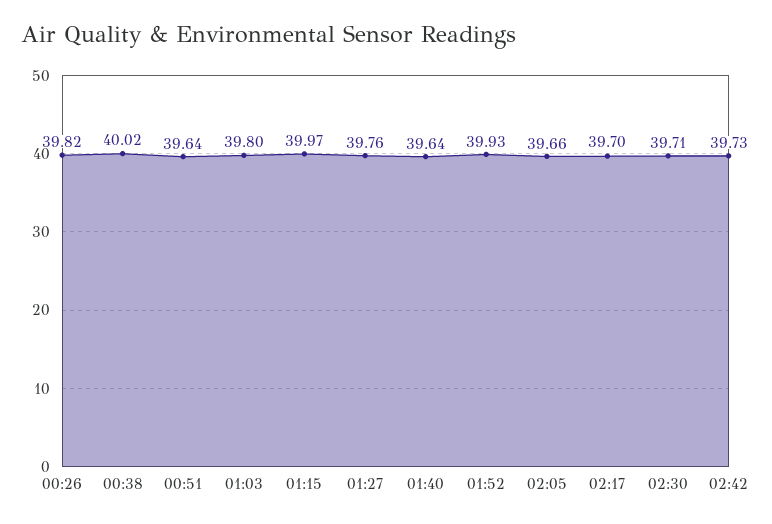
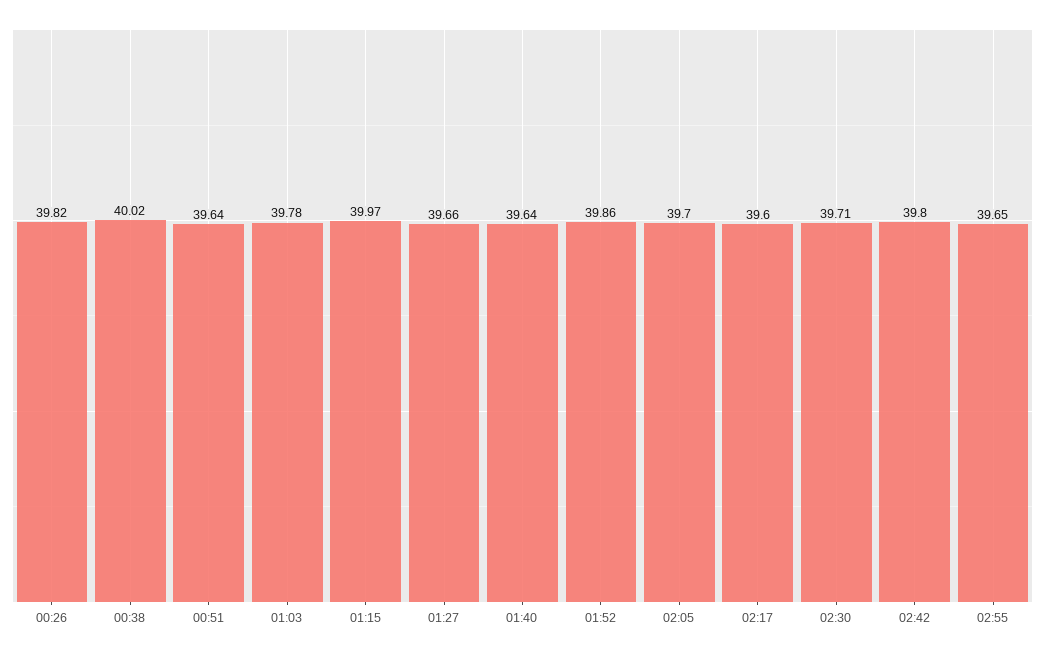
01:03: 39.8 -> 39.78
01:27: 39.76 -> 39.66
01:52: 39.93 -> 39.86
02:05: 39.66 -> 39.7
02:17: 39.7 -> 39.6
02:42: 39.73 -> 39.8
02:55: none -> 39.65

